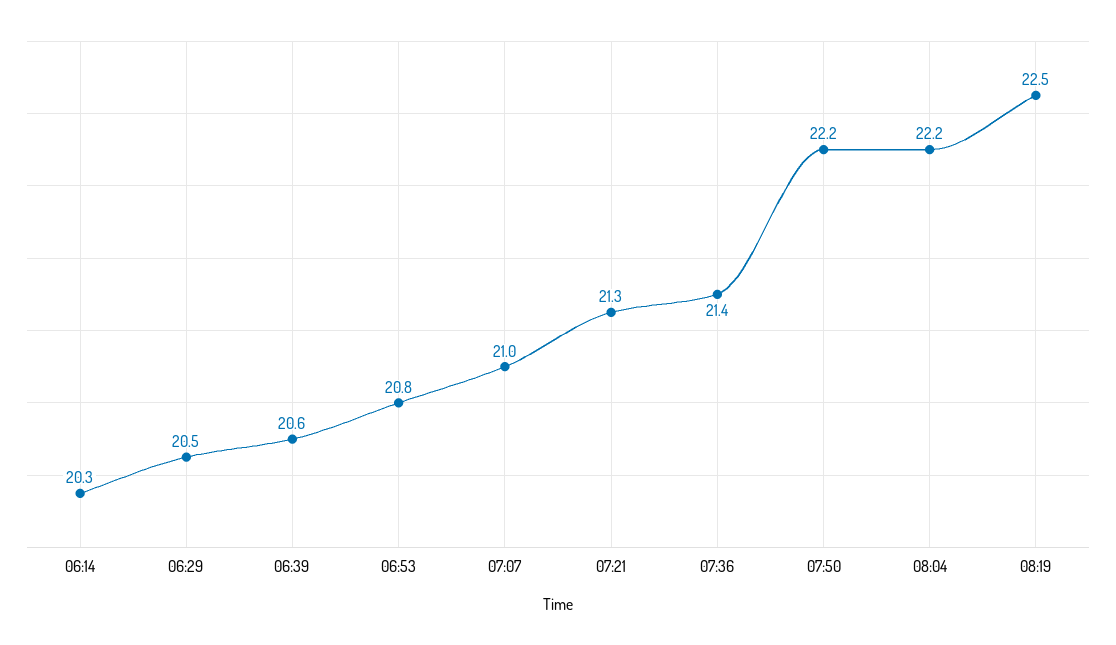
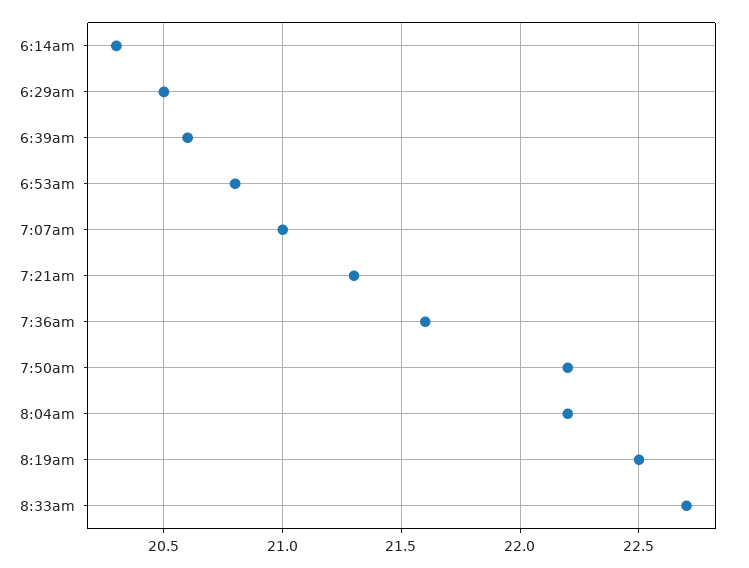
07:36: 21.4 -> 21.6
8:33am: none -> 22.7

